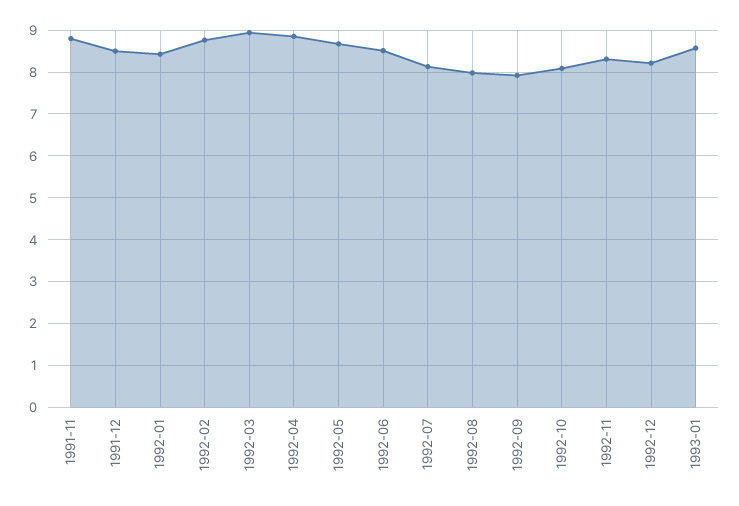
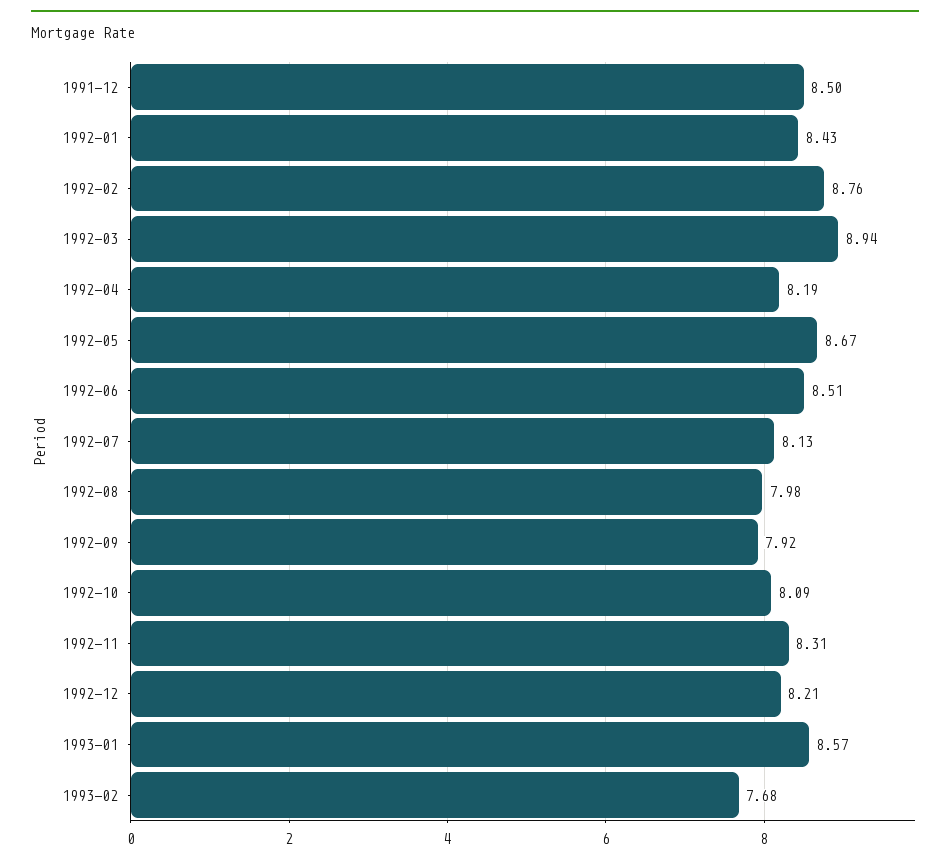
1991-11: 8.8 -> none
1992-04: 8.8 -> 8.19
1993-02: none -> 7.68

